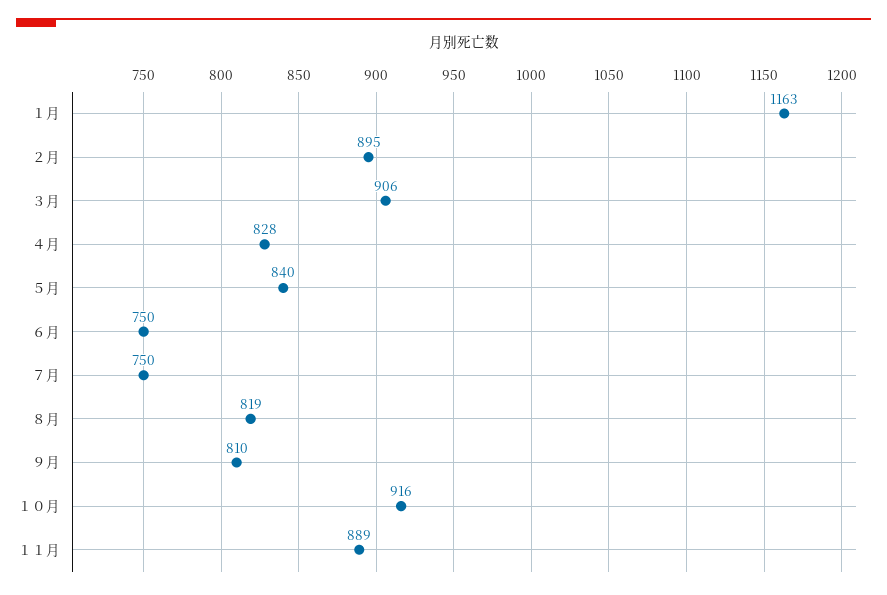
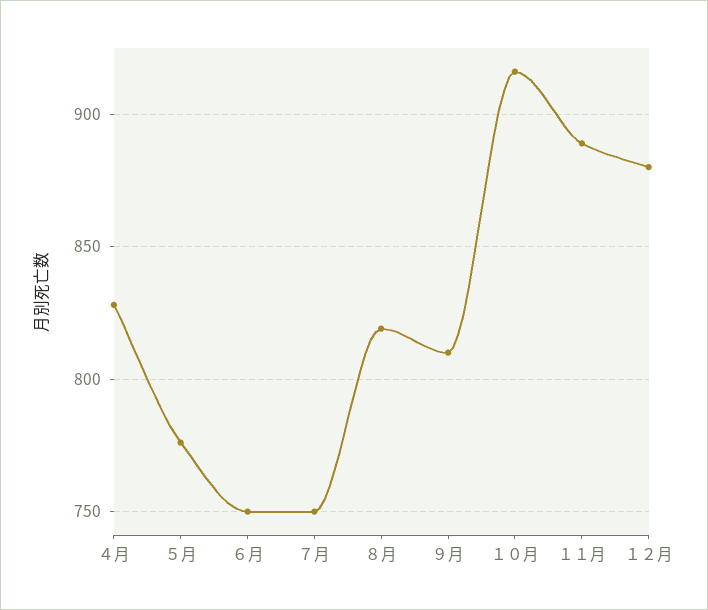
１月: 1163 -> none
２月: 895 -> none
３月: 906 -> none
５月: 840 -> 775
１２月: none -> 880

